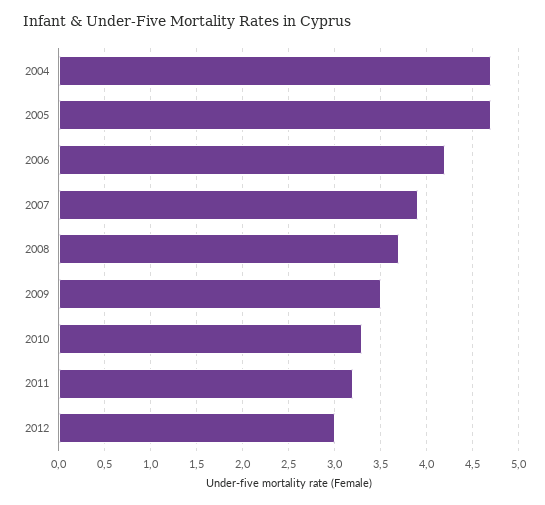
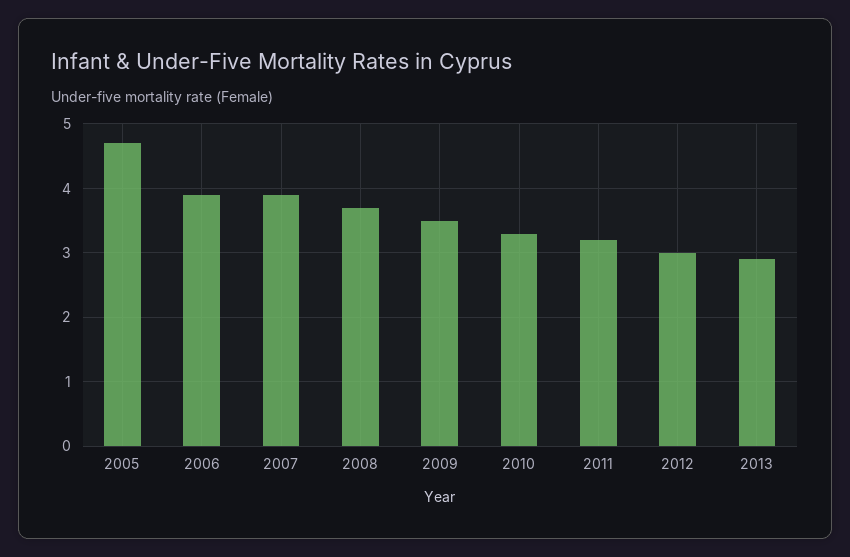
2004: 4.7 -> none
2006: 4.2 -> 3.9
2013: none -> 2.9

